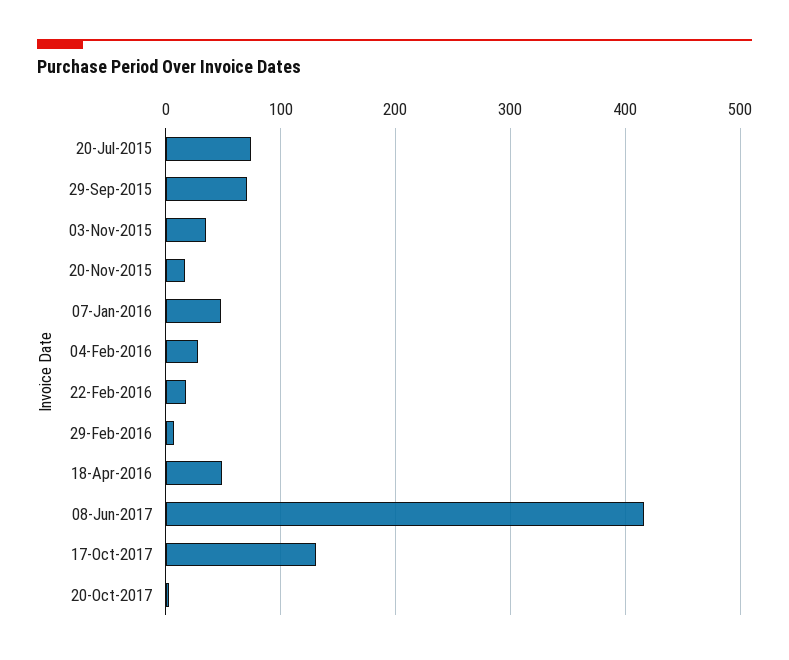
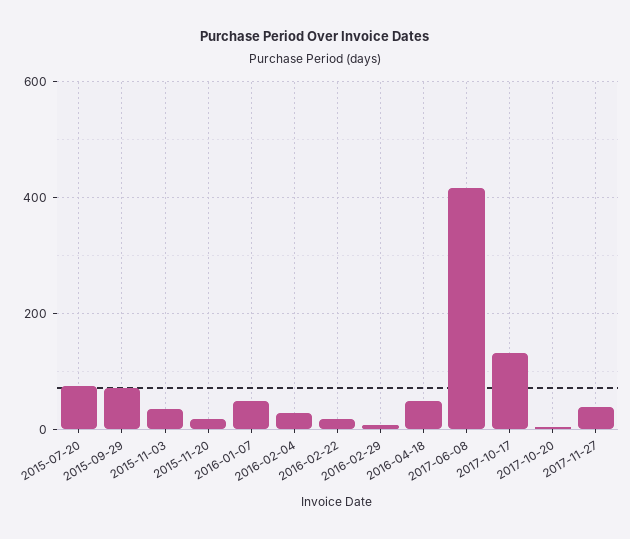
2017-11-27: none -> 40

